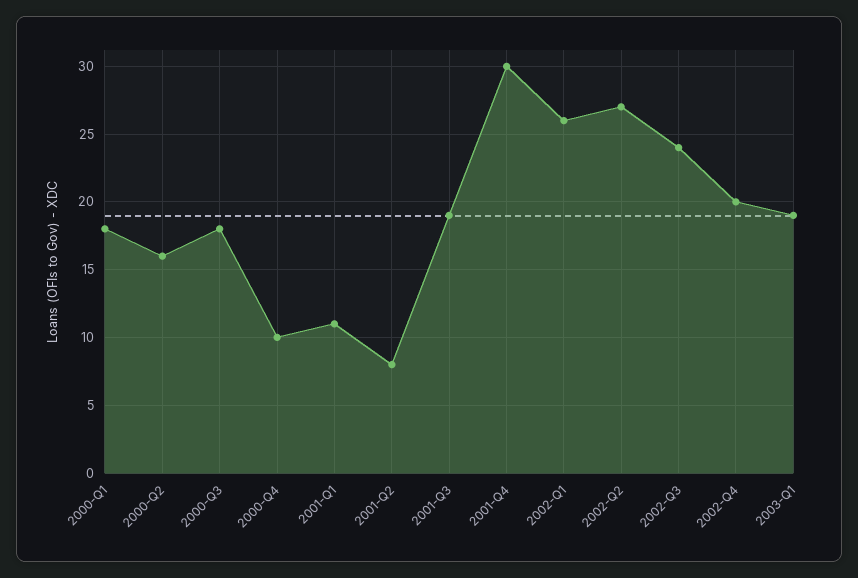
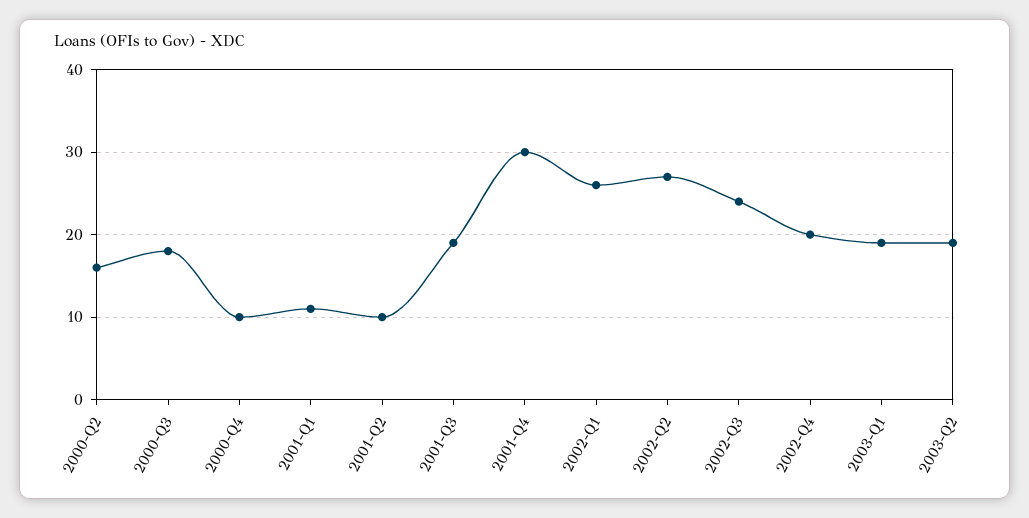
2000-Q1: 18 -> none
2001-Q2: 8 -> 10
2003-Q2: none -> 19

